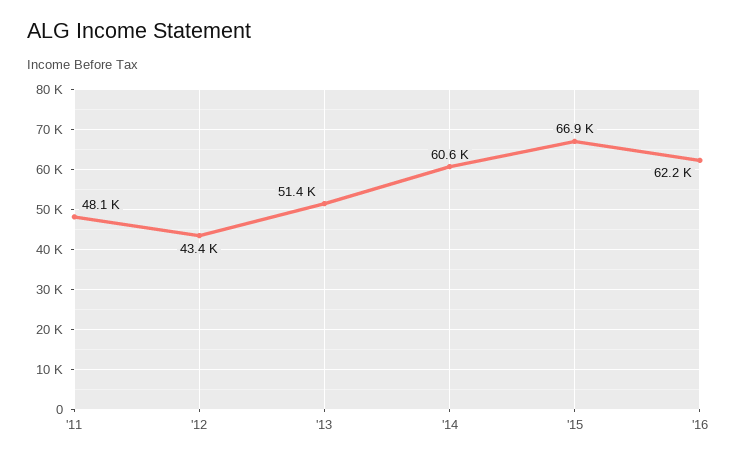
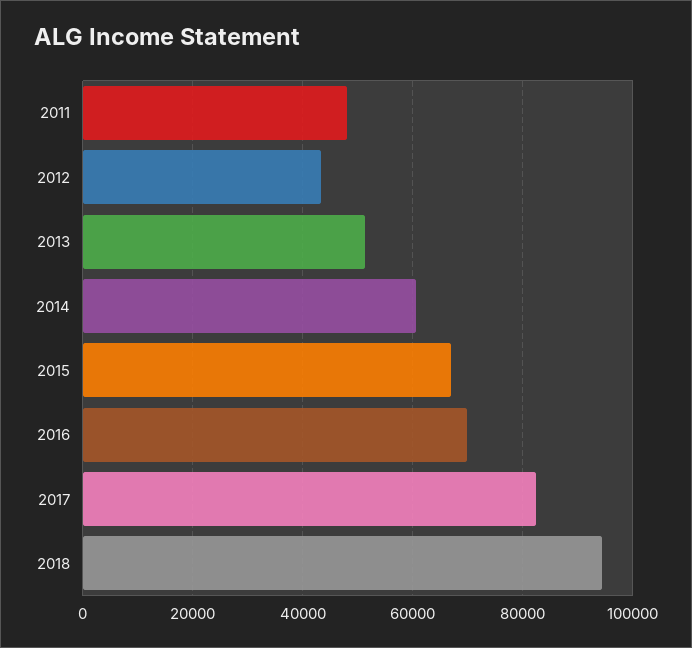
'16: 62200 -> 70000
2017: none -> 82000
2018: none -> 94000

